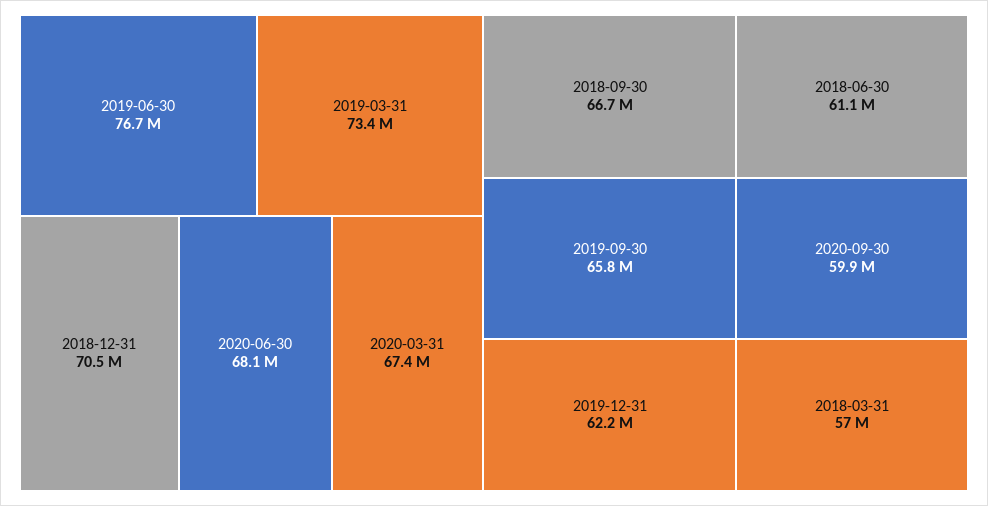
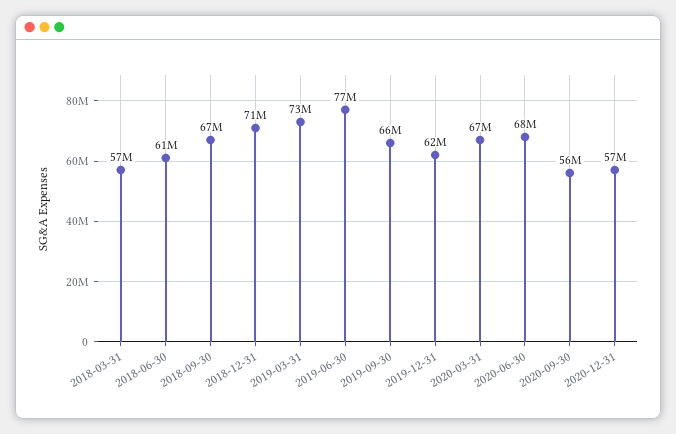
2020-09-30: 59900000 -> 56000000
2020-12-31: none -> 57000000

